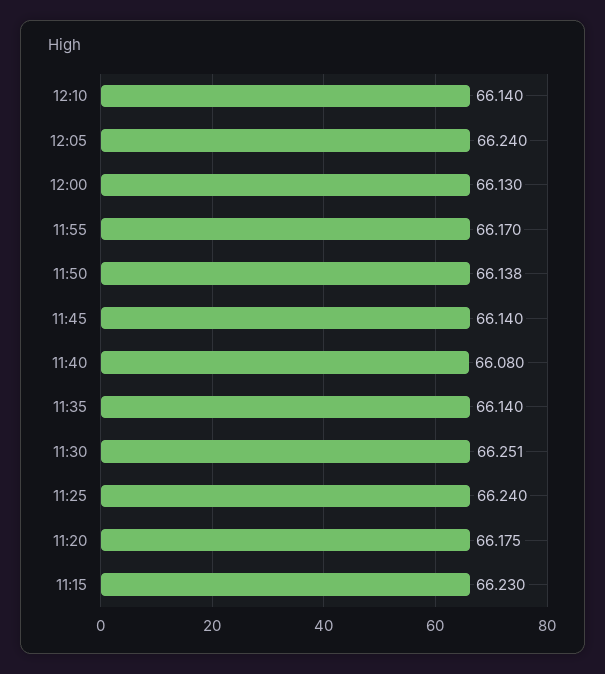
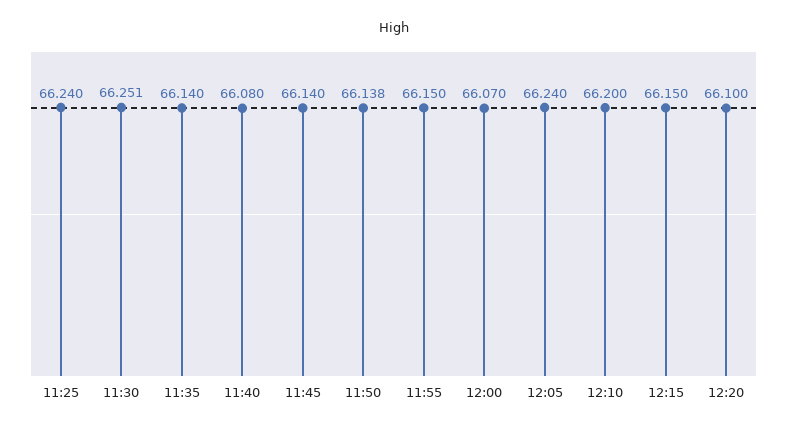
12:10: 66.14 -> 66.2
12:00: 66.13 -> 66.07
11:55: 66.17 -> 66.15
11:20: 66.175 -> none
11:15: 66.23 -> none
12:15: none -> 66.15
12:20: none -> 66.1

